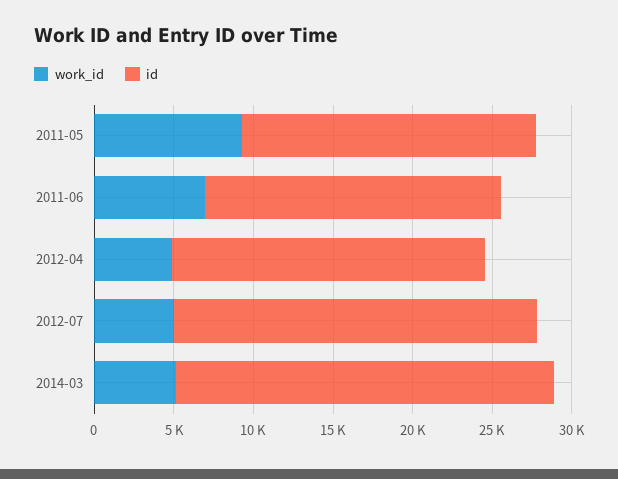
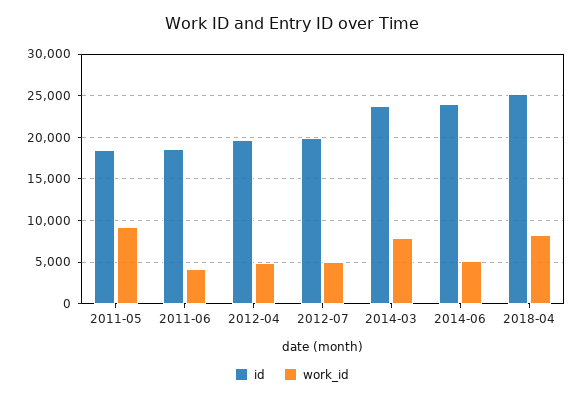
work_id, 2011-06: 7000 -> 4000
id, 2012-07: 23000 -> 20000
work_id, 2014-03: 5000 -> 8000
id, 2014-06: none -> 24000
work_id, 2014-06: none -> 5000
id, 2018-04: none -> 25000
work_id, 2018-04: none -> 8000

